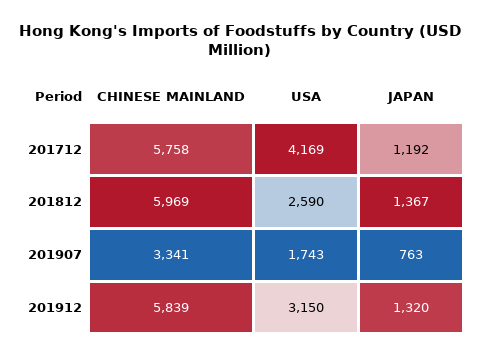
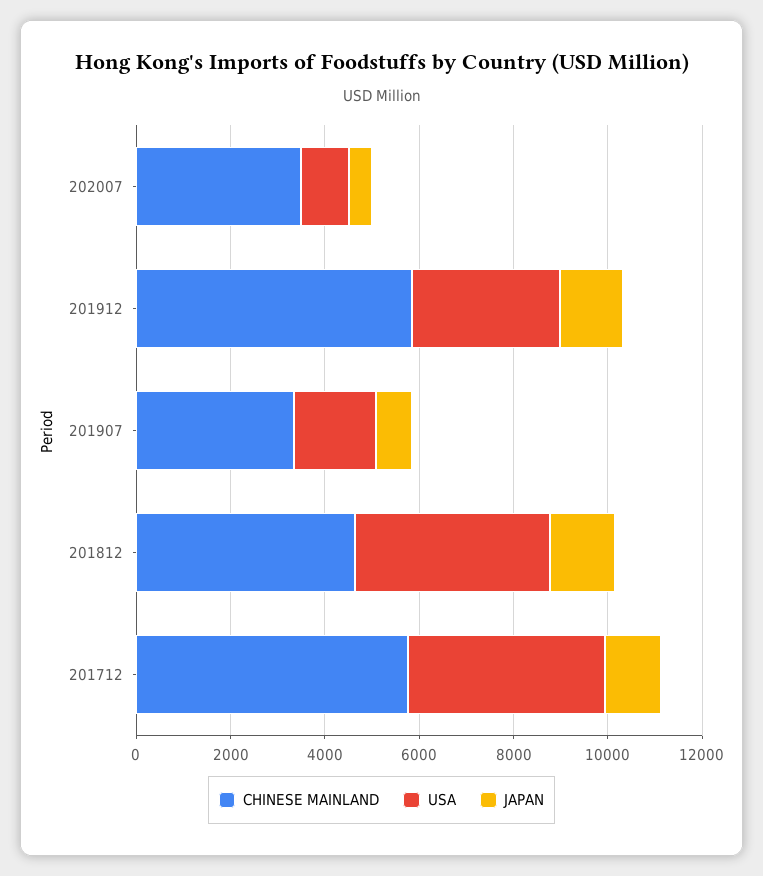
CHINESE MAINLAND, 201812: 5969 -> 4500
USA, 201812: 2590 -> 4000
CHINESE MAINLAND, 202007: none -> 3500
USA, 202007: none -> 1000
JAPAN, 202007: none -> 500

